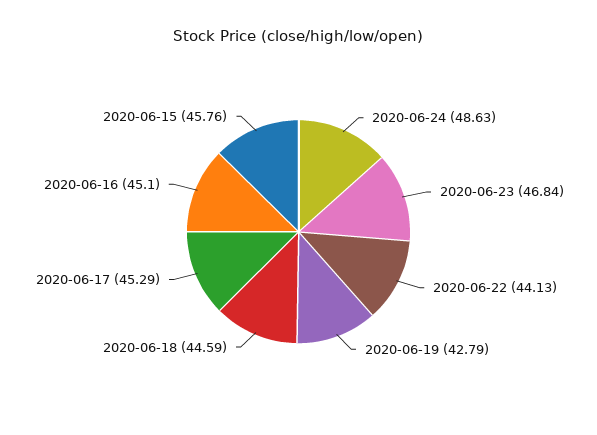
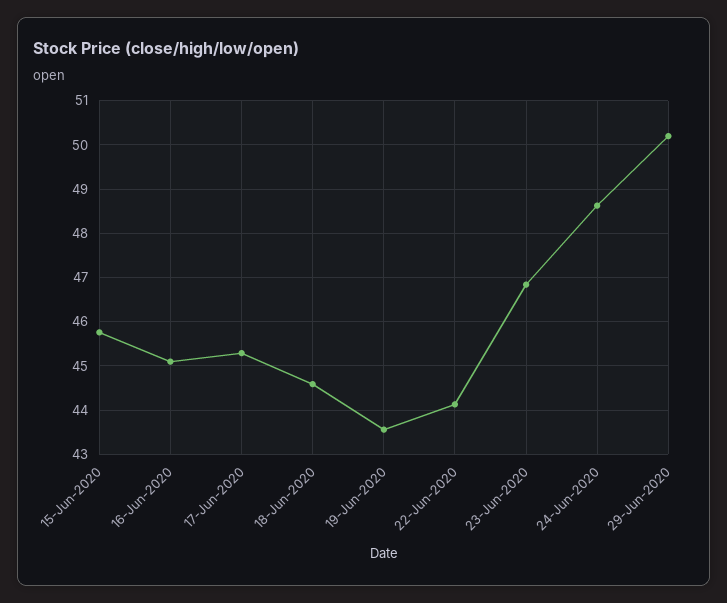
2020-06-19: 42.79 -> 43.6
29-Jun-2020: none -> 50.2

